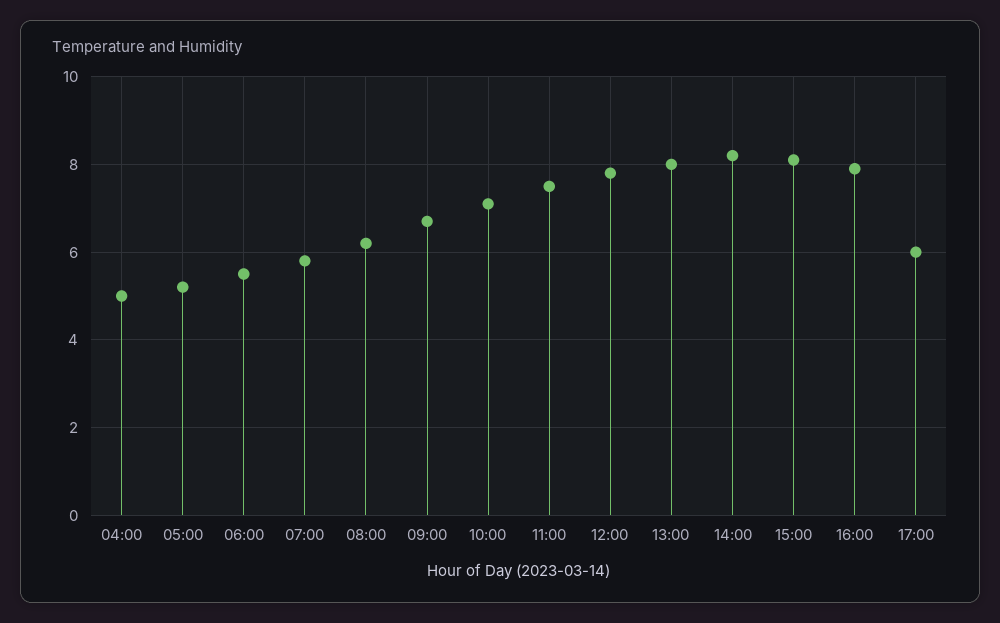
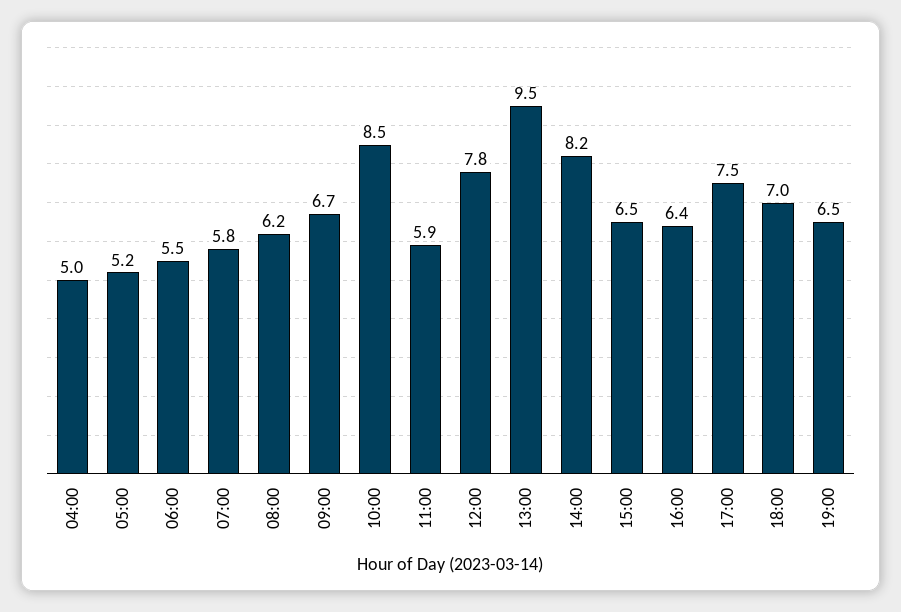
10:00: 7 -> 8.5
11:00: 7.5 -> 5.9
13:00: 8 -> 9.5
15:00: 8 -> 6.5
16:00: 8 -> 6.4
17:00: 6 -> 7.5
18:00: none -> 7
19:00: none -> 6.5

